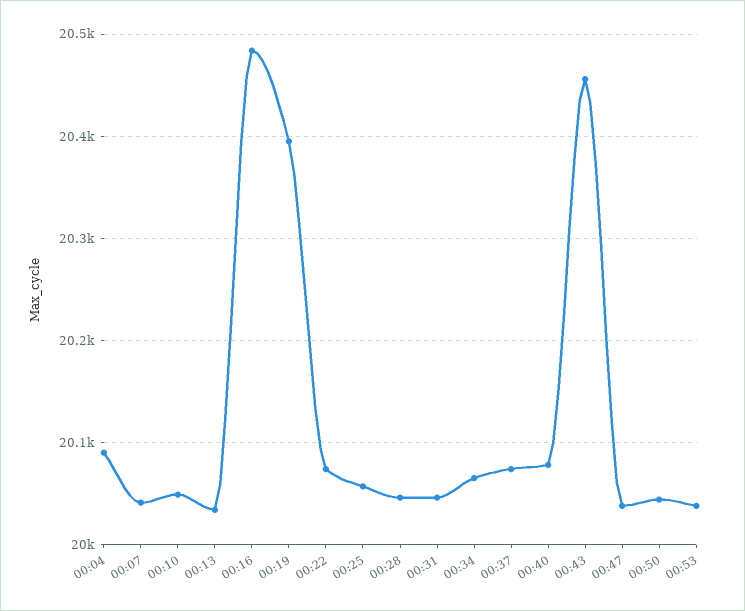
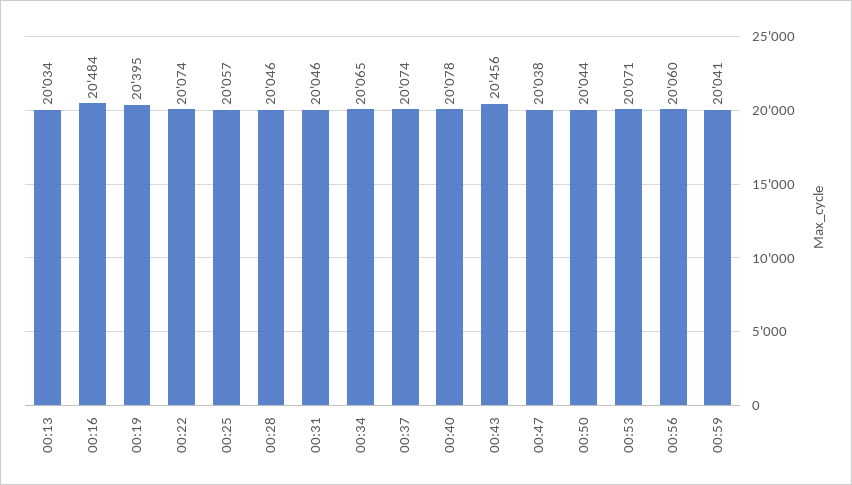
00:04: 20090 -> none
00:07: 20040 -> none
00:10: 20050 -> none
00:53: 20040 -> 20071
00:56: none -> 20060
00:59: none -> 20041

